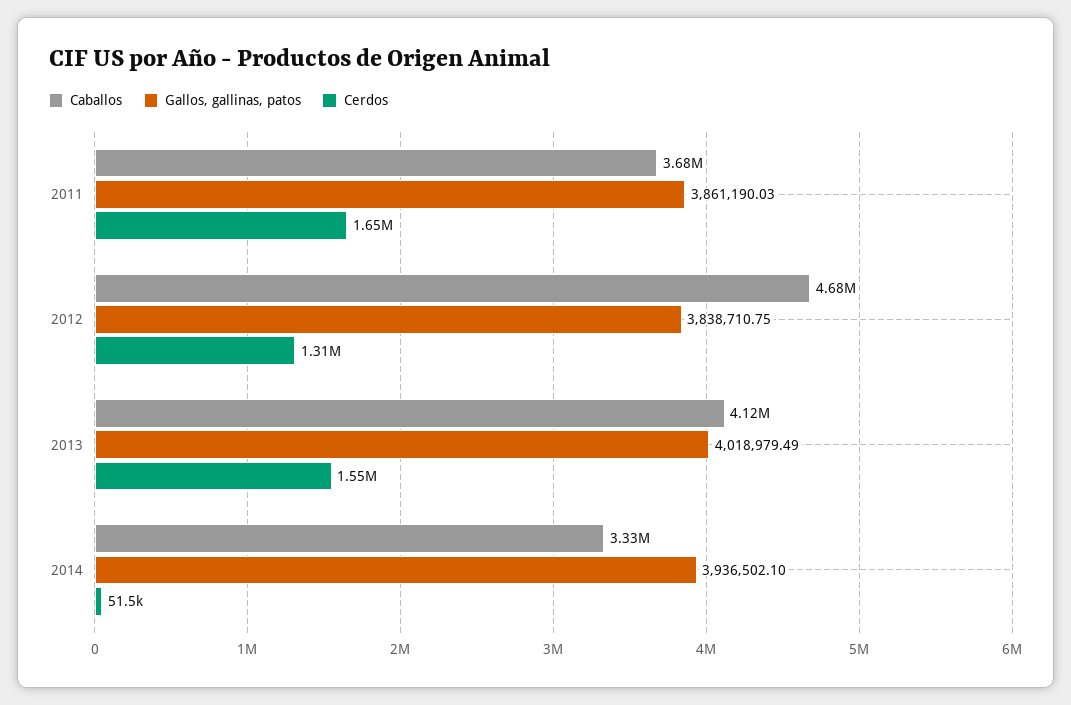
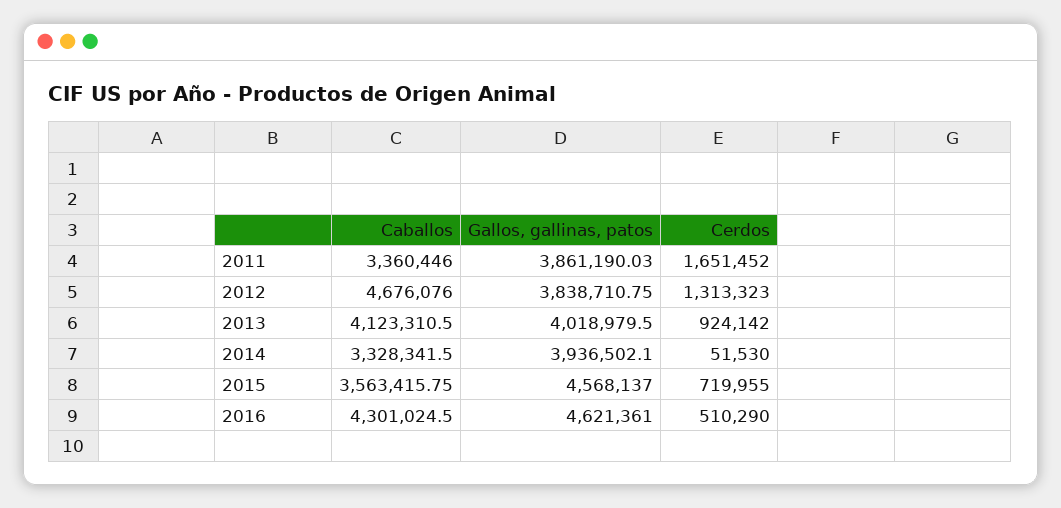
Caballos, 2011: 3680000 -> 3360446
Gallos, gallinas, patos, 2013: 4018979.49 -> 4018979.5
Cerdos, 2013: 1550000 -> 924142
Caballos, 2015: none -> 3563415.75
Gallos, gallinas, patos, 2015: none -> 4568137
Cerdos, 2015: none -> 719955
Caballos, 2016: none -> 4301024.5
Gallos, gallinas, patos, 2016: none -> 4621361
Cerdos, 2016: none -> 510290

